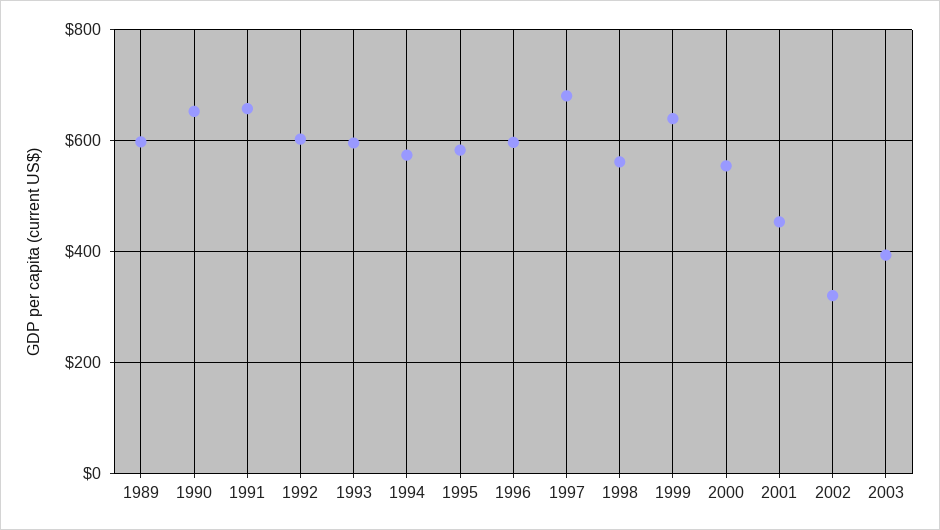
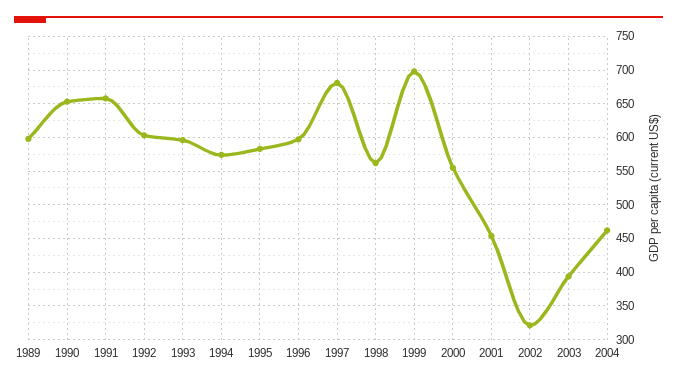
1999: 640 -> 700
2004: none -> 460

